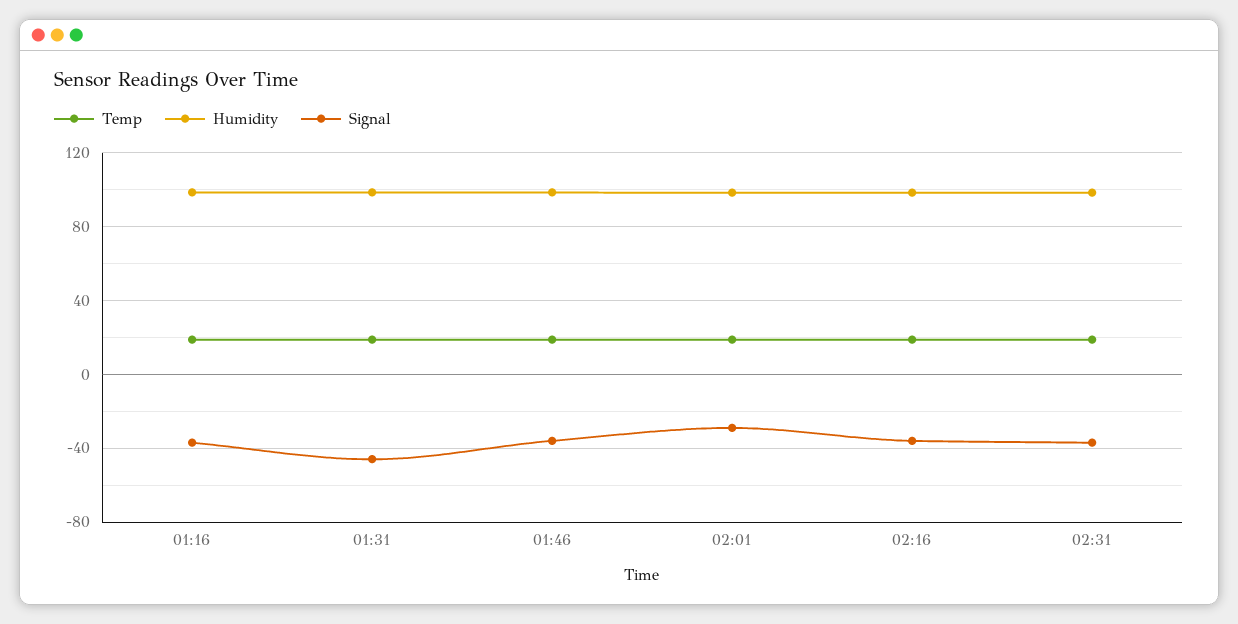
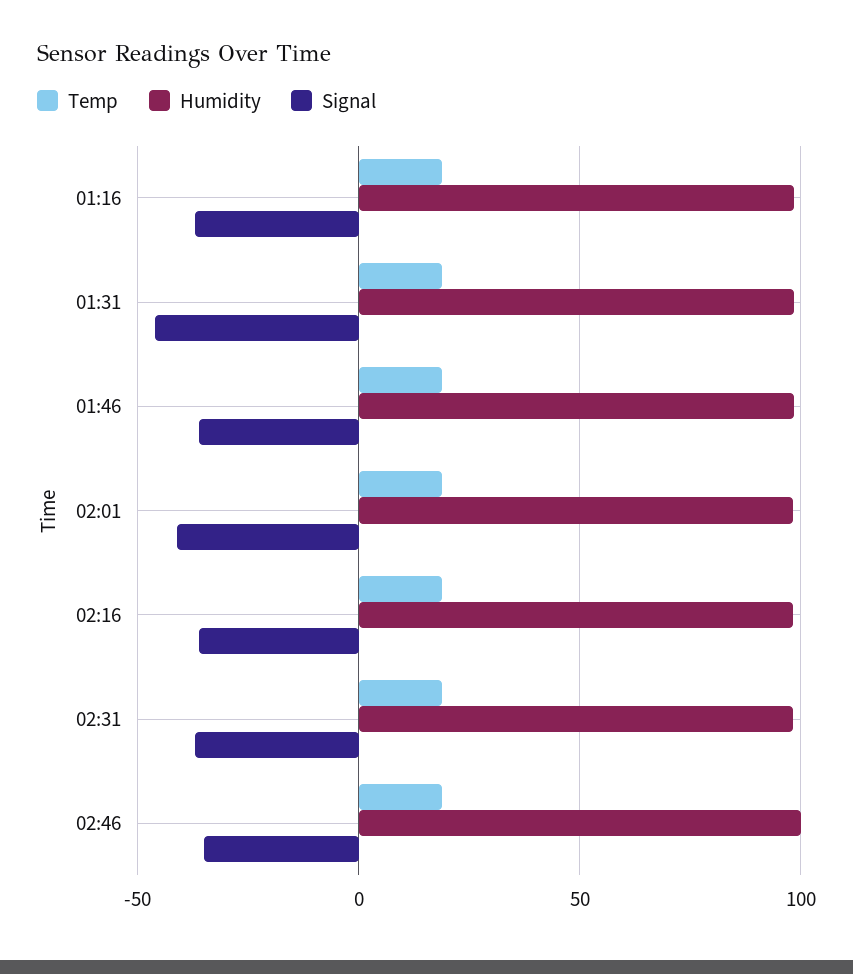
Signal, 02:01: -30 -> -40
Temp, 02:46: none -> 20
Humidity, 02:46: none -> 100
Signal, 02:46: none -> -35

